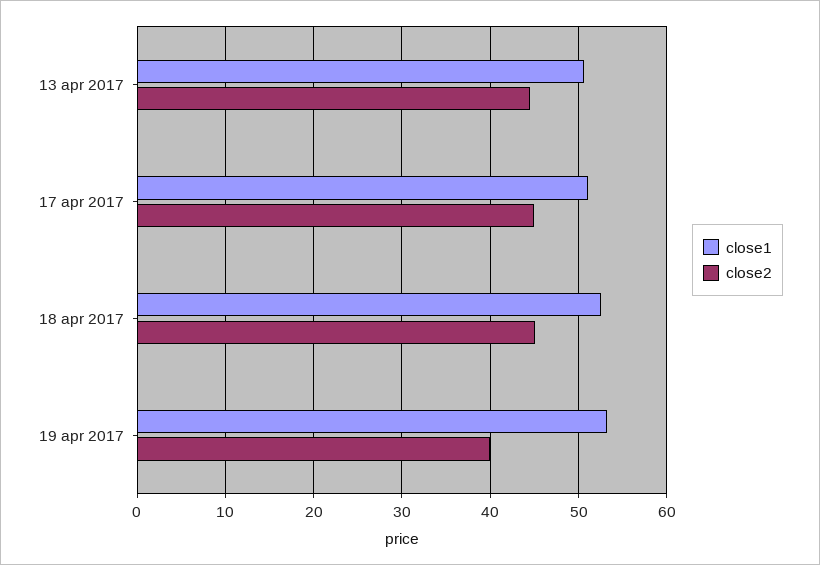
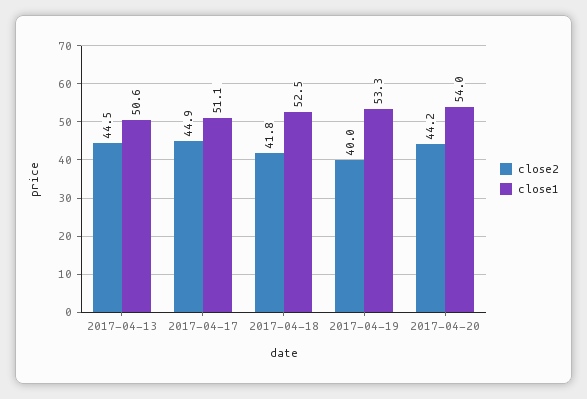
close2, 18 apr 2017: 45 -> 41.8
close2, 2017-04-20: none -> 44.2
close1, 2017-04-20: none -> 54

